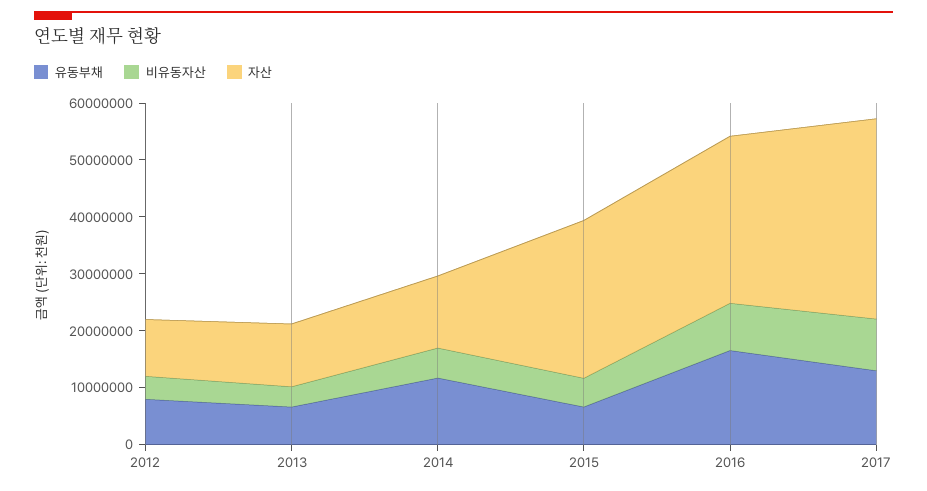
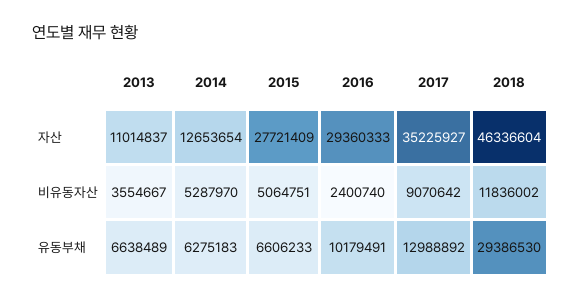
유동부채, 2012: 8000000 -> none
비유동자산, 2012: 4000000 -> none
자산, 2012: 10000000 -> none
유동부채, 2014: 12000000 -> 6275183
유동부채, 2016: 16000000 -> 10179491
비유동자산, 2016: 8000000 -> 2400740
자산, 2018: none -> 46336604
비유동자산, 2018: none -> 11836002
유동부채, 2018: none -> 29386530

